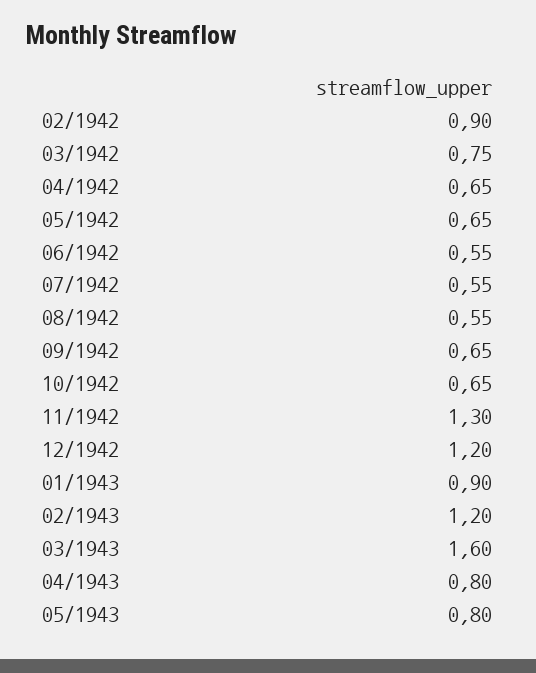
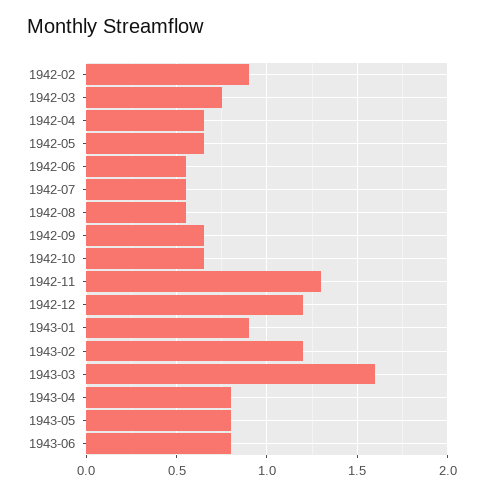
1943-06: none -> 0.8

